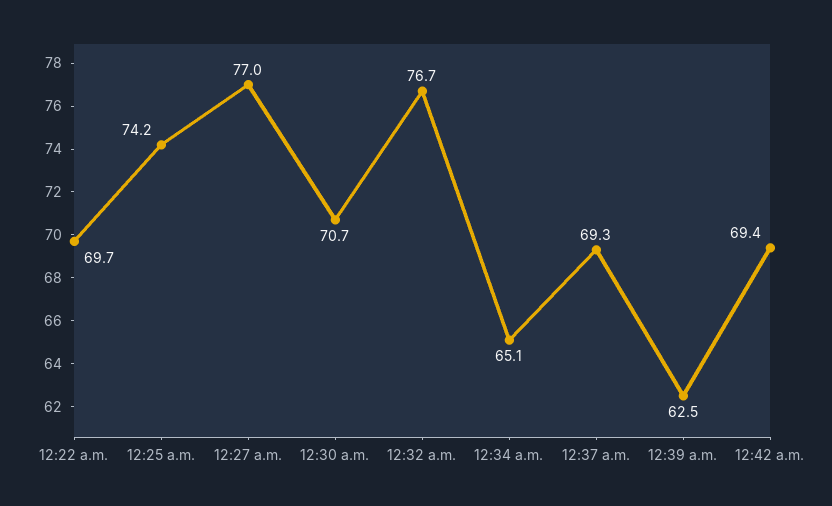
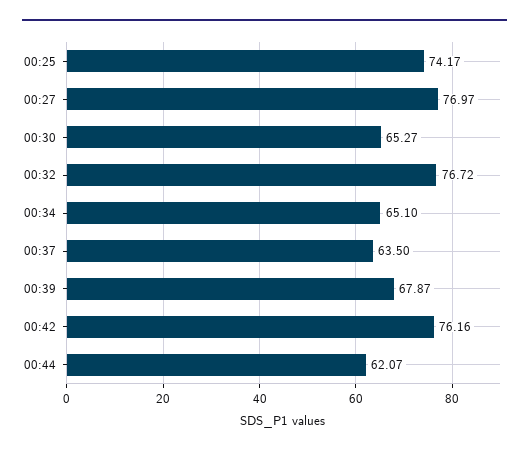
12:22 a.m.: 69.7 -> none
12:30 a.m.: 70.7 -> 65.27
12:37 a.m.: 69.3 -> 63.5
12:39 a.m.: 62.5 -> 67.87
12:42 a.m.: 69.4 -> 76.16
00:44: none -> 62.07

